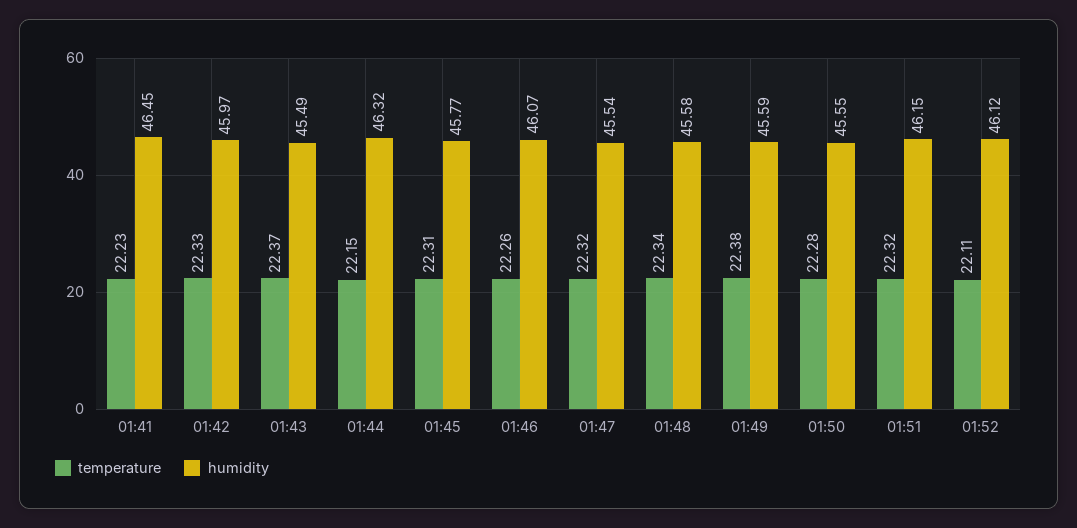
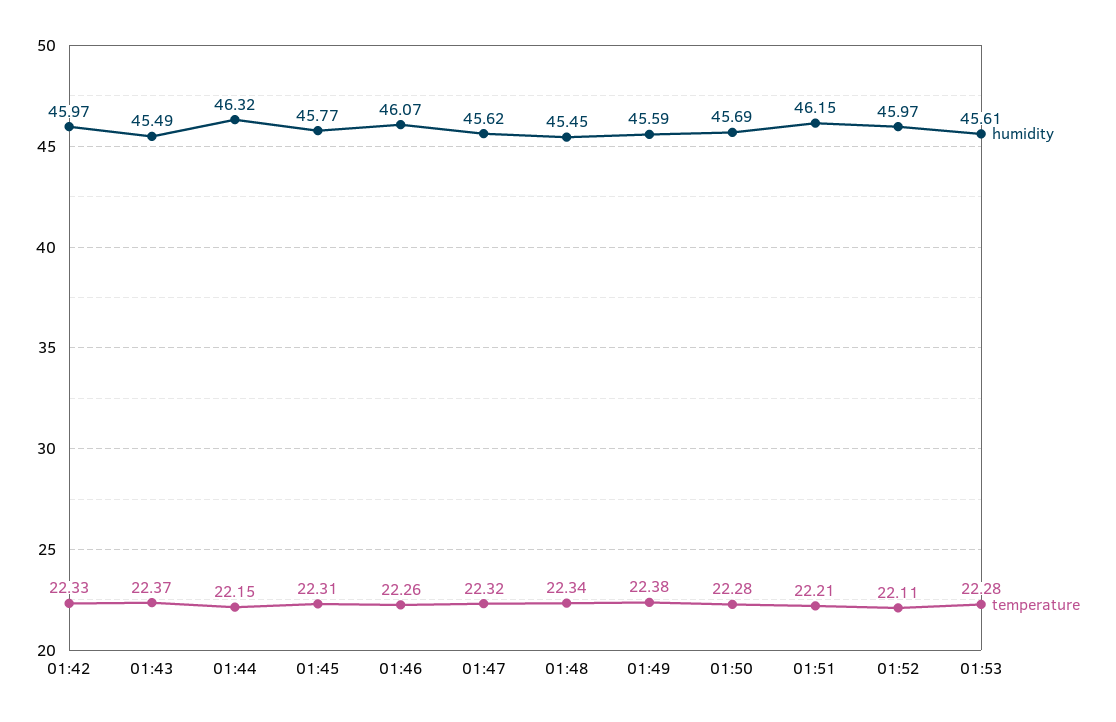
temperature, 01:41: 22.23 -> none
humidity, 01:41: 46.45 -> none
humidity, 01:47: 45.54 -> 45.62
humidity, 01:48: 45.58 -> 45.45
humidity, 01:50: 45.55 -> 45.69
temperature, 01:51: 22.32 -> 22.21
humidity, 01:52: 46.12 -> 45.97
humidity, 01:53: none -> 45.61
temperature, 01:53: none -> 22.28

